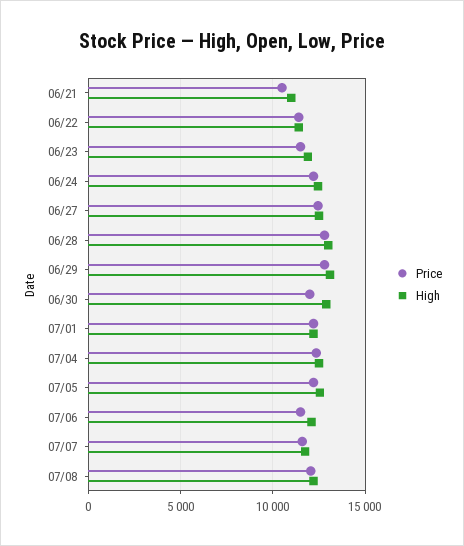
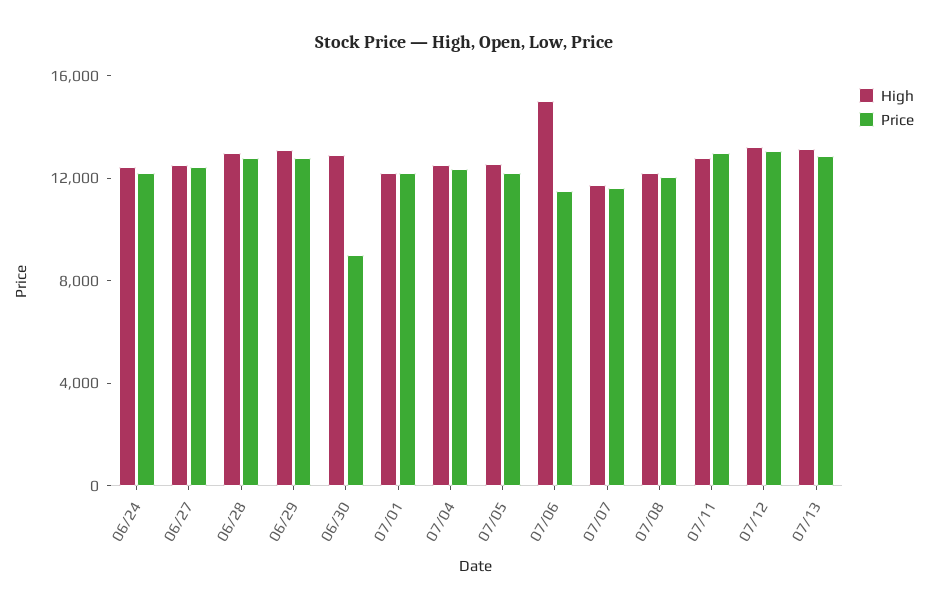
Price, 06/21: 10500 -> none
High, 06/21: 11000 -> none
Price, 06/22: 11500 -> none
High, 06/22: 11500 -> none
Price, 06/23: 11500 -> none
High, 06/23: 12000 -> none
Price, 06/30: 12000 -> 9000
High, 07/06: 12000 -> 15000
High, 07/11: none -> 13000
Price, 07/11: none -> 13000
High, 07/12: none -> 13000
Price, 07/12: none -> 13000
High, 07/13: none -> 13000
Price, 07/13: none -> 13000

